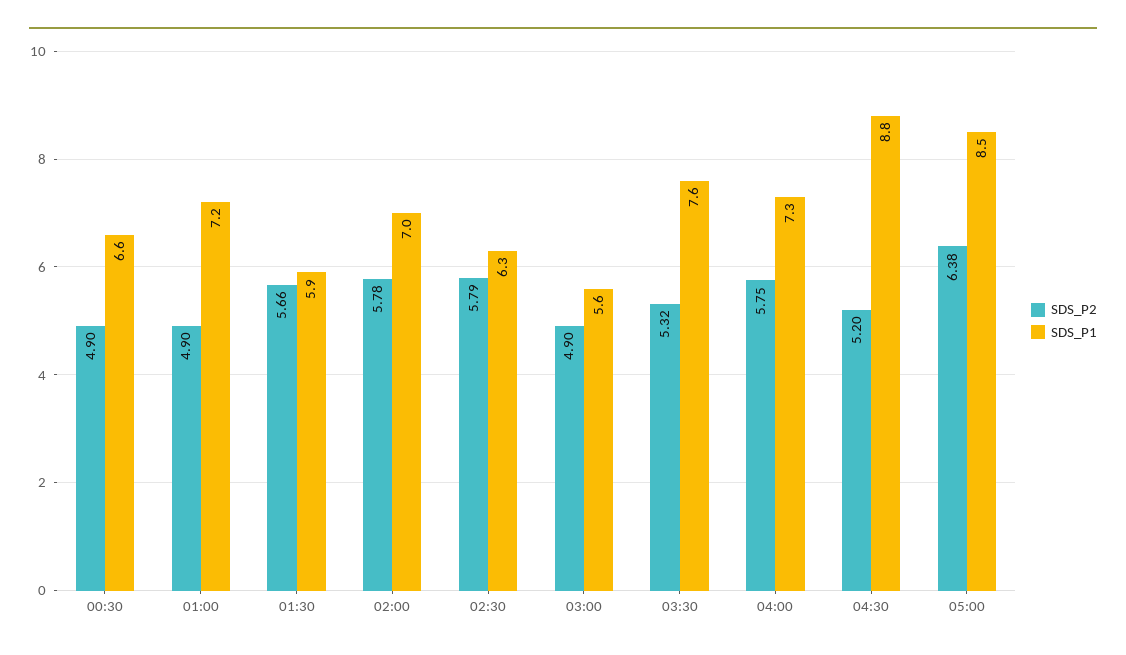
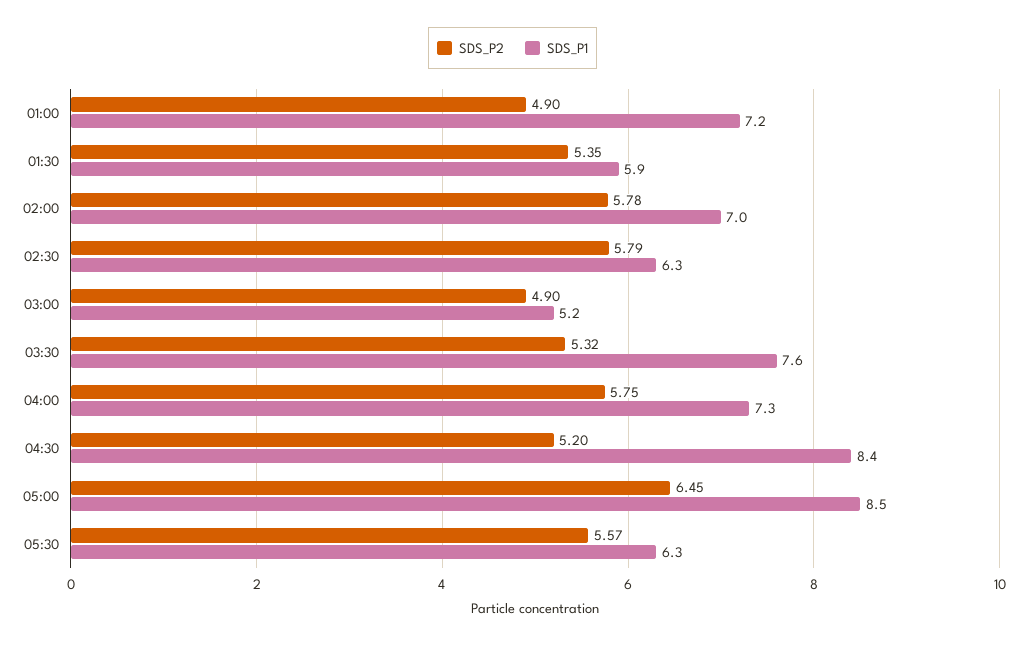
SDS_P2, 00:30: 4.9 -> none
SDS_P1, 00:30: 6.6 -> none
SDS_P2, 01:30: 5.66 -> 5.35
SDS_P1, 03:00: 5.6 -> 5.2
SDS_P1, 04:30: 8.8 -> 8.4
SDS_P2, 05:00: 6.38 -> 6.45
SDS_P2, 05:30: none -> 5.57
SDS_P1, 05:30: none -> 6.3

